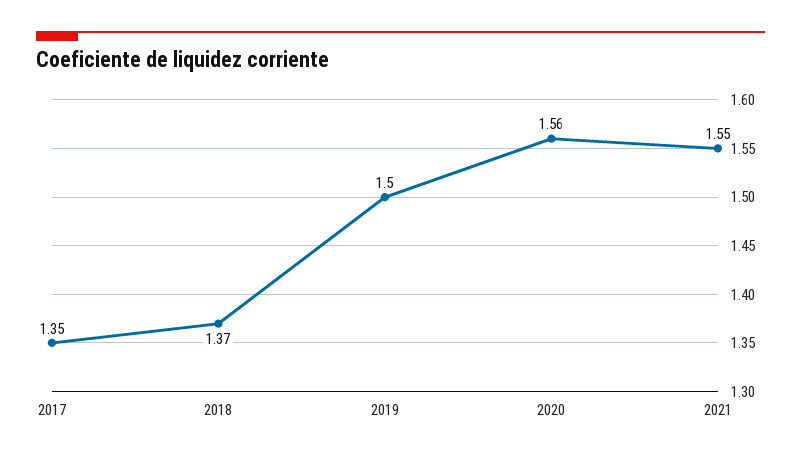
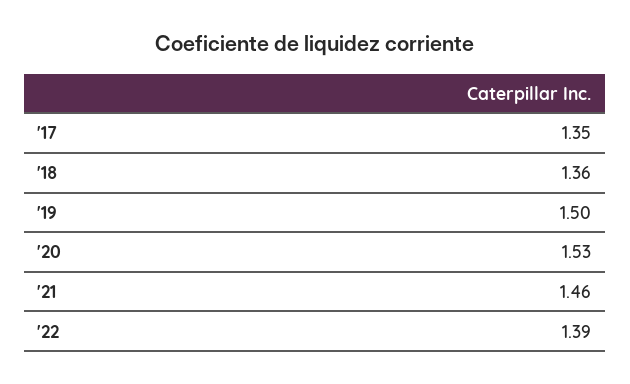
2018: 1.37 -> 1.36
2020: 1.56 -> 1.53
2021: 1.55 -> 1.46
'22: none -> 1.39

